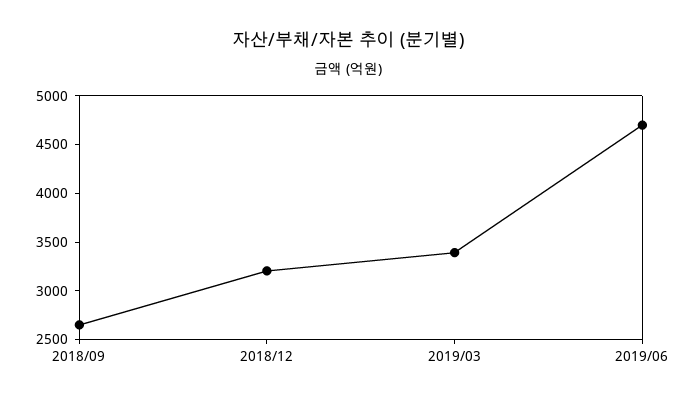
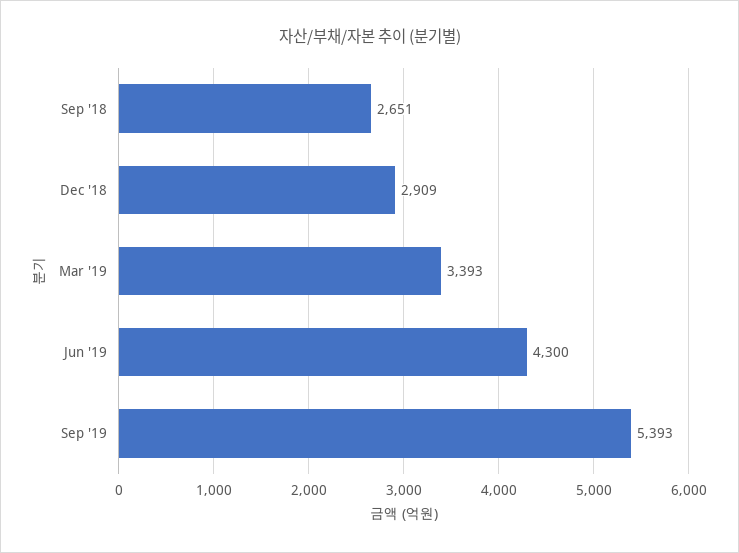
2018/12: 3200 -> 2909
2019/06: 4700 -> 4300
Sep '19: none -> 5393

